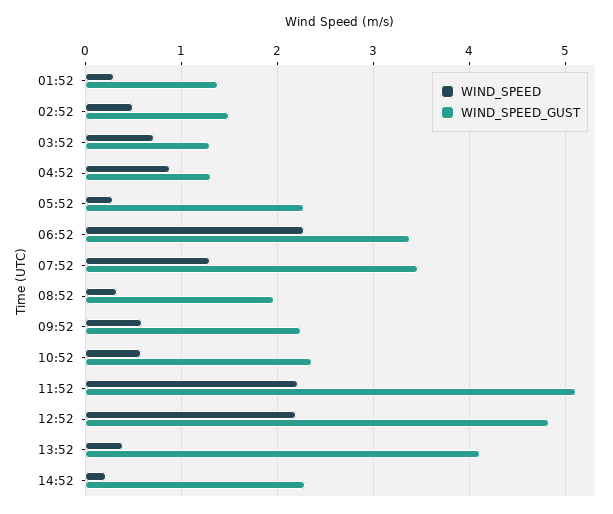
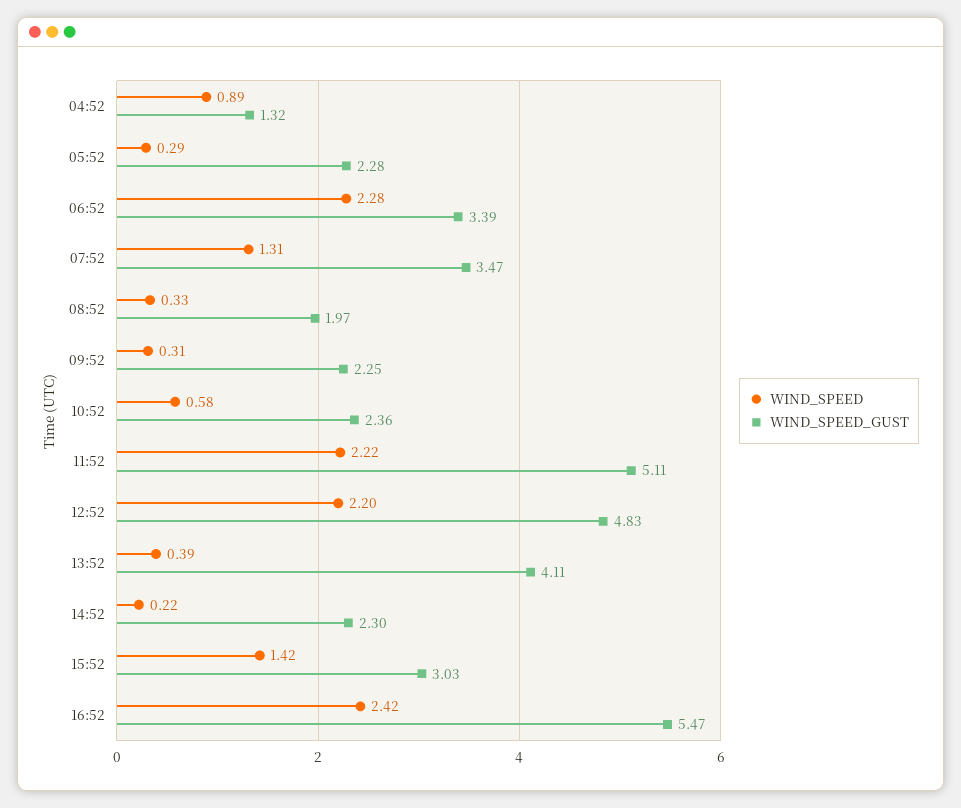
WIND_SPEED, 01:52: 0.3 -> none
WIND_SPEED_GUST, 01:52: 1.4 -> none
WIND_SPEED, 02:52: 0.5 -> none
WIND_SPEED_GUST, 02:52: 1.5 -> none
WIND_SPEED, 03:52: 0.7 -> none
WIND_SPEED_GUST, 03:52: 1.3 -> none
WIND_SPEED, 09:52: 0.6 -> 0.31
WIND_SPEED, 15:52: none -> 1.42
WIND_SPEED_GUST, 15:52: none -> 3.03
WIND_SPEED, 16:52: none -> 2.42
WIND_SPEED_GUST, 16:52: none -> 5.47

